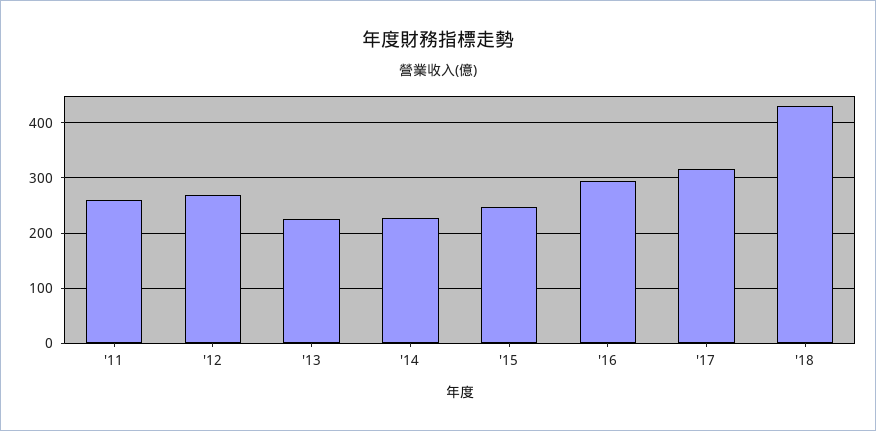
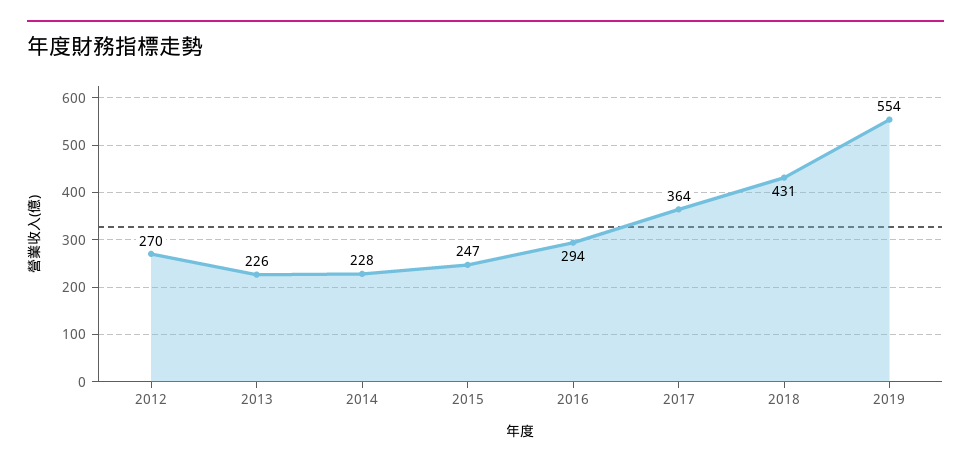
'11: 260 -> none
'17: 320 -> 364
2019: none -> 554

